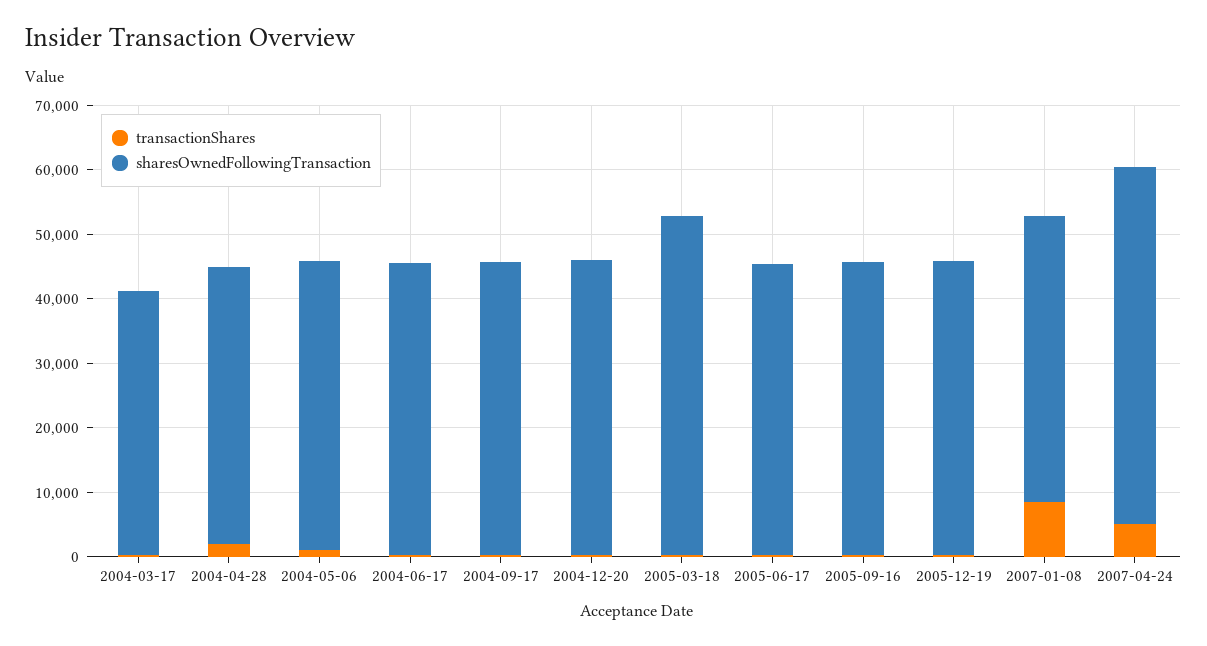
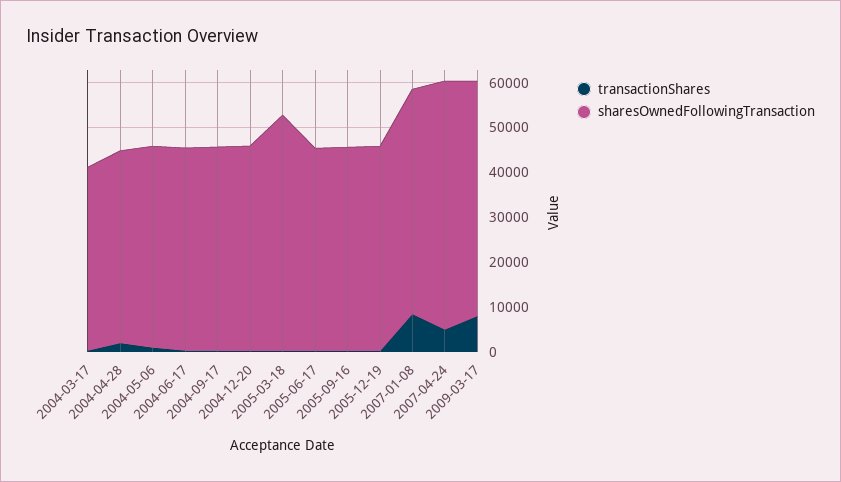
sharesOwnedFollowingTransaction, 2007-01-08: 44000 -> 50000
transactionShares, 2009-03-17: none -> 8000
sharesOwnedFollowingTransaction, 2009-03-17: none -> 52000

